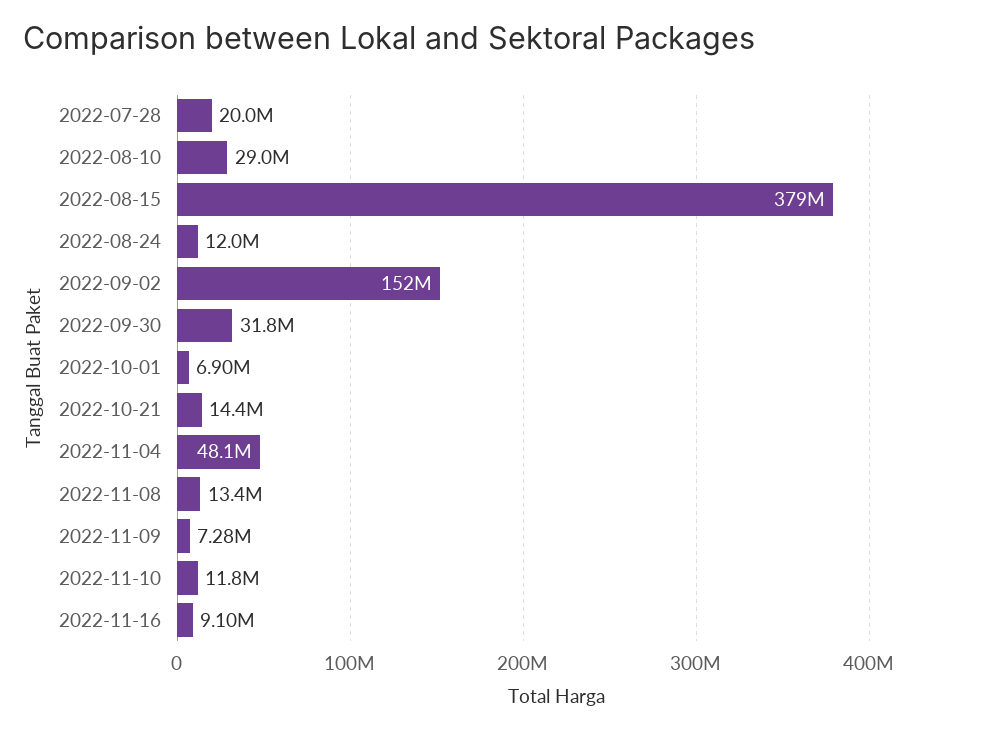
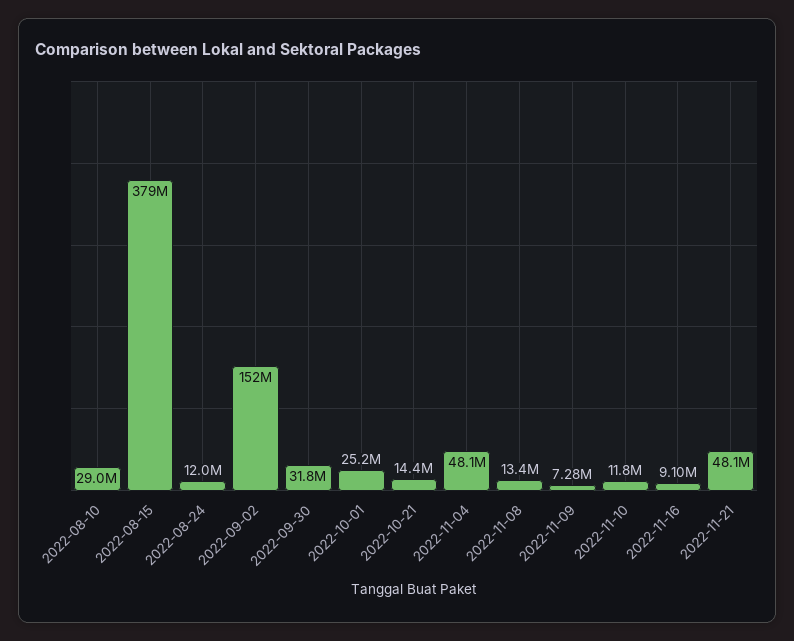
2022-07-28: 20000000 -> none
2022-10-01: 6900000 -> 25200000
2022-11-21: none -> 48100000

